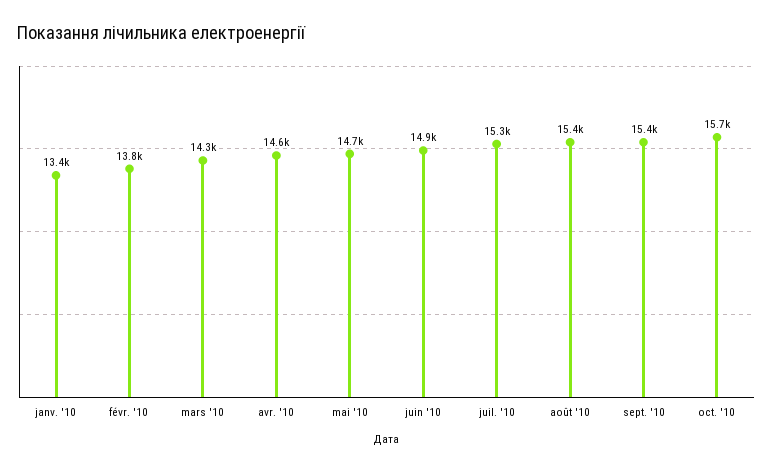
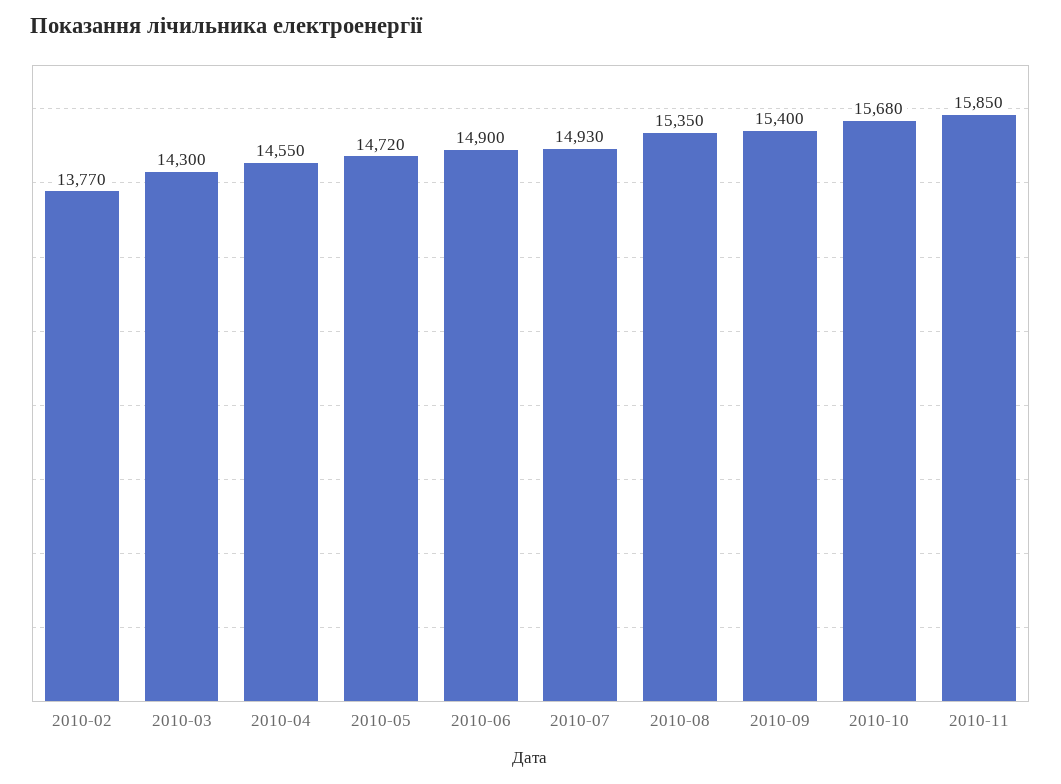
janv. '10: 13400 -> none
juil. '10: 15300 -> 14930
2010-11: none -> 15850

